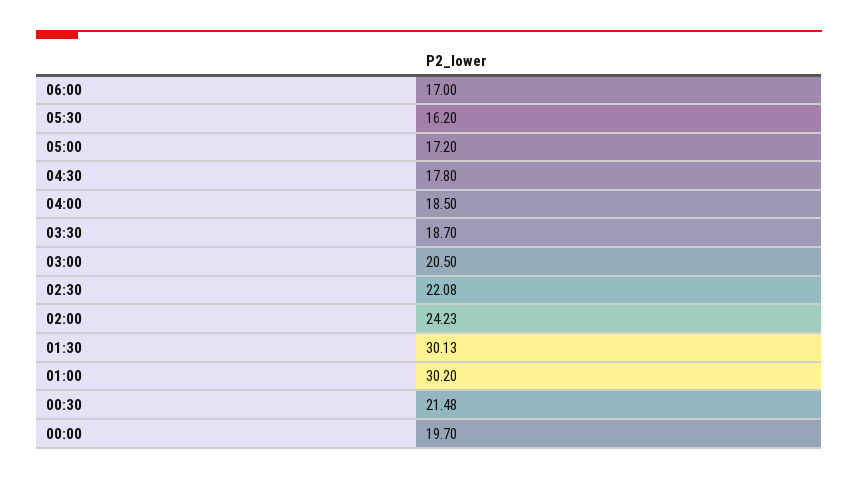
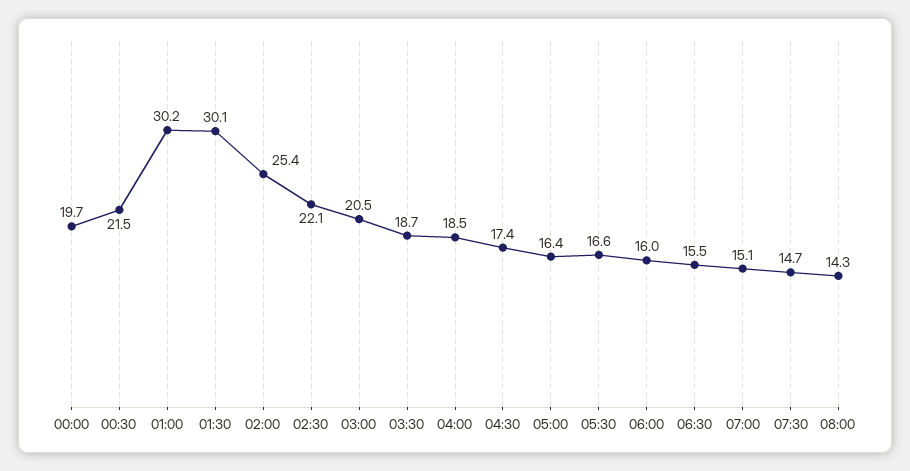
06:00: 17 -> 16
05:30: 16.2 -> 16.6
05:00: 17.2 -> 16.4
04:30: 17.8 -> 17.4
02:00: 24.23 -> 25.4
06:30: none -> 15.5
07:00: none -> 15.1
07:30: none -> 14.7
08:00: none -> 14.3

